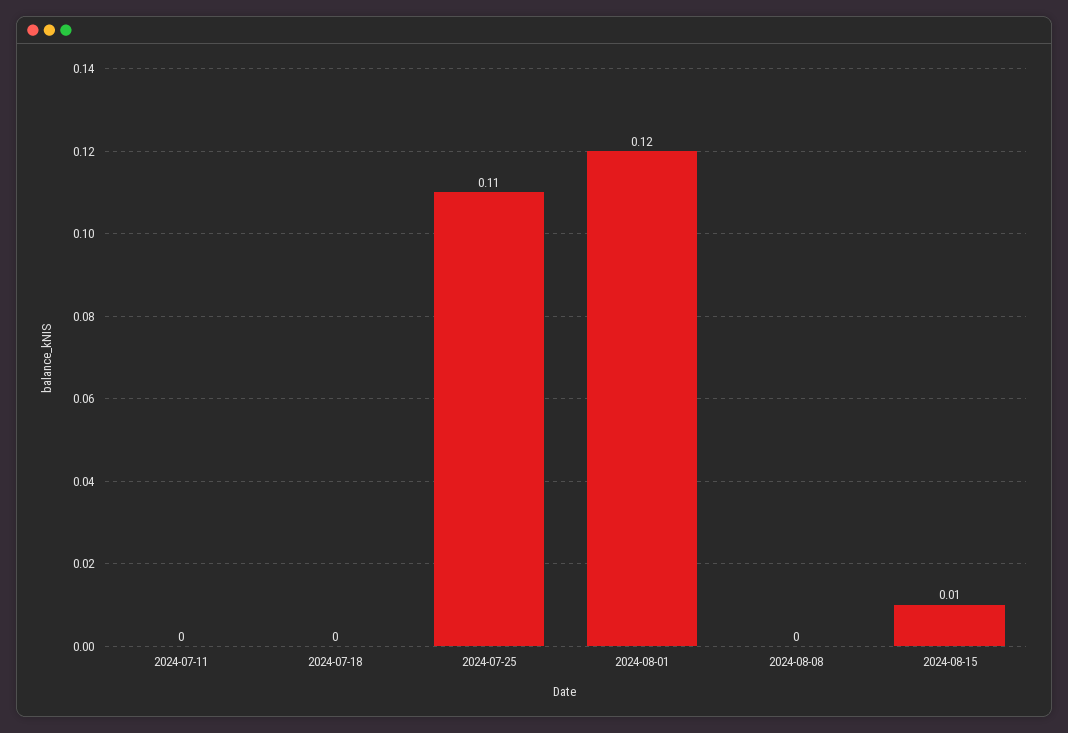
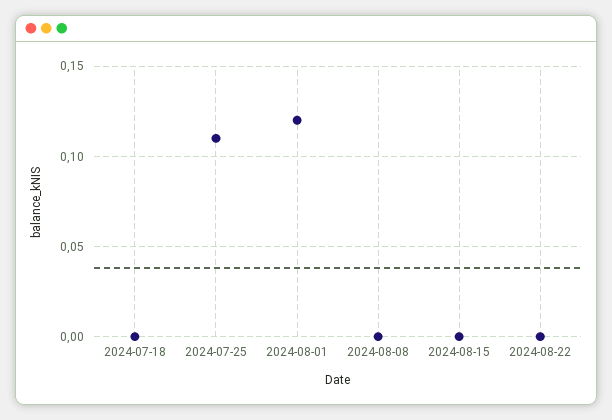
2024-07-11: 0 -> none
2024-08-15: 0.01 -> 0
2024-08-22: none -> 0

